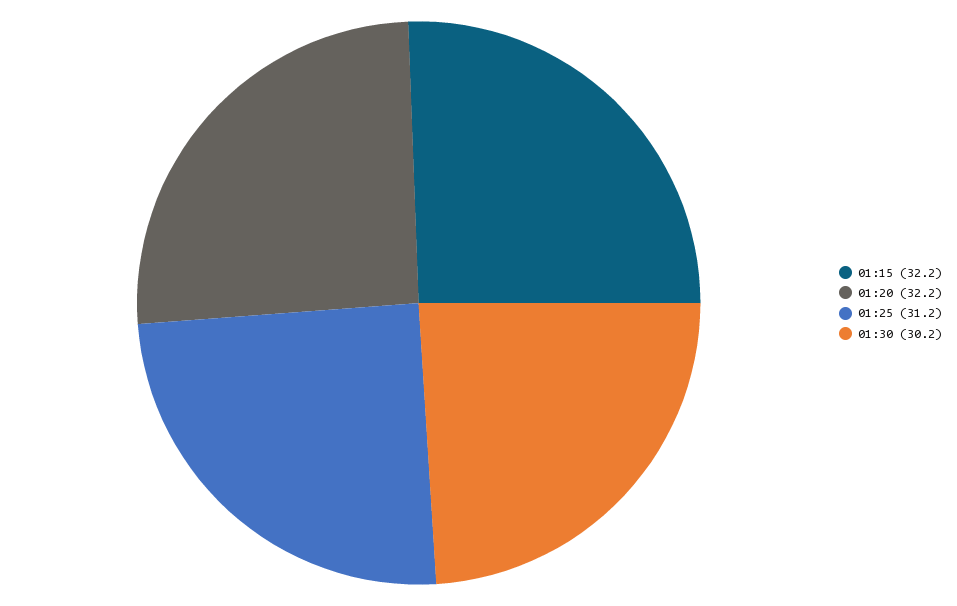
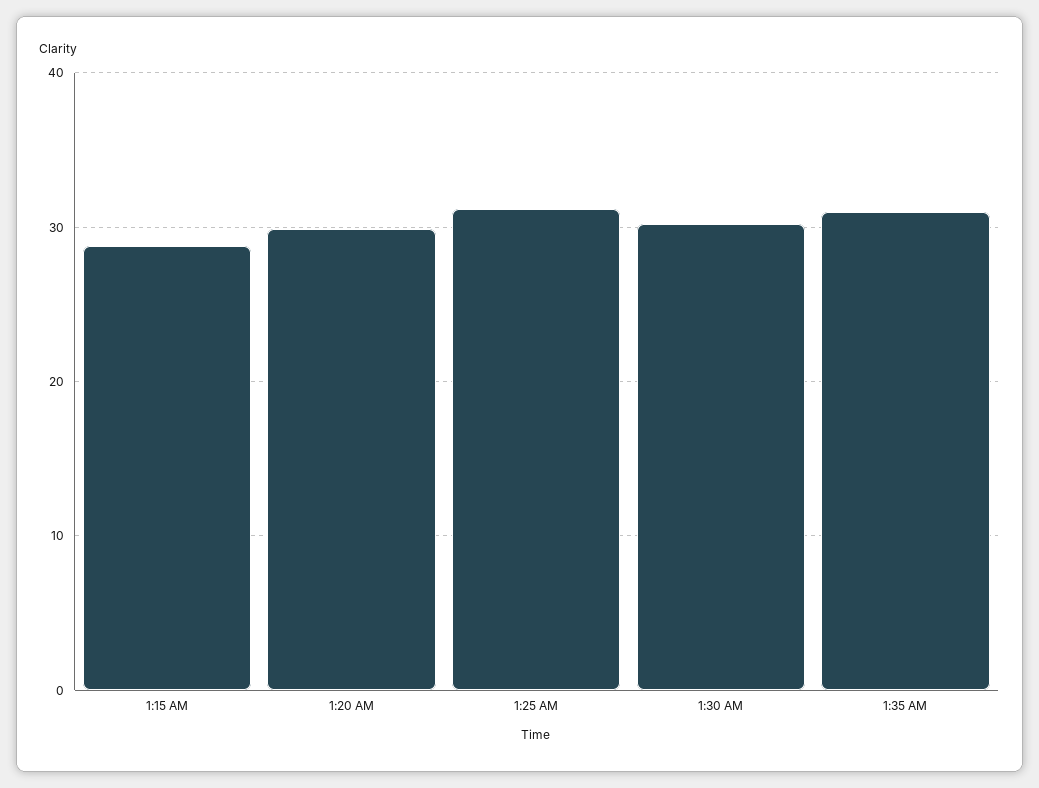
01:15: 32.2 -> 29
01:20: 32.2 -> 30
1:35 AM: none -> 31

